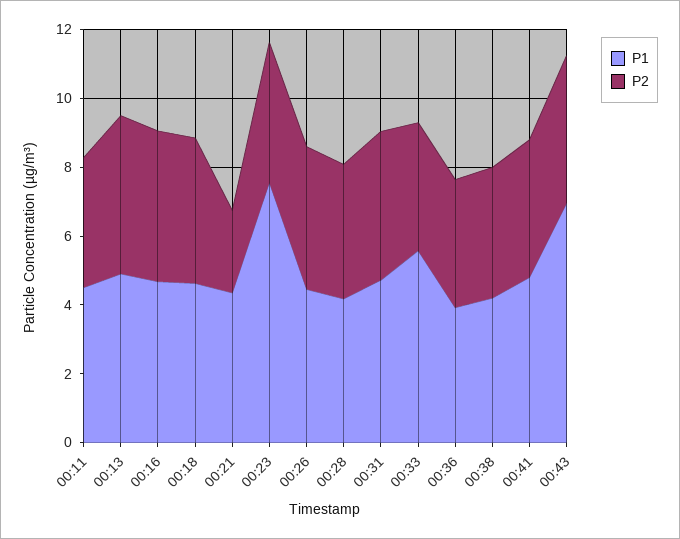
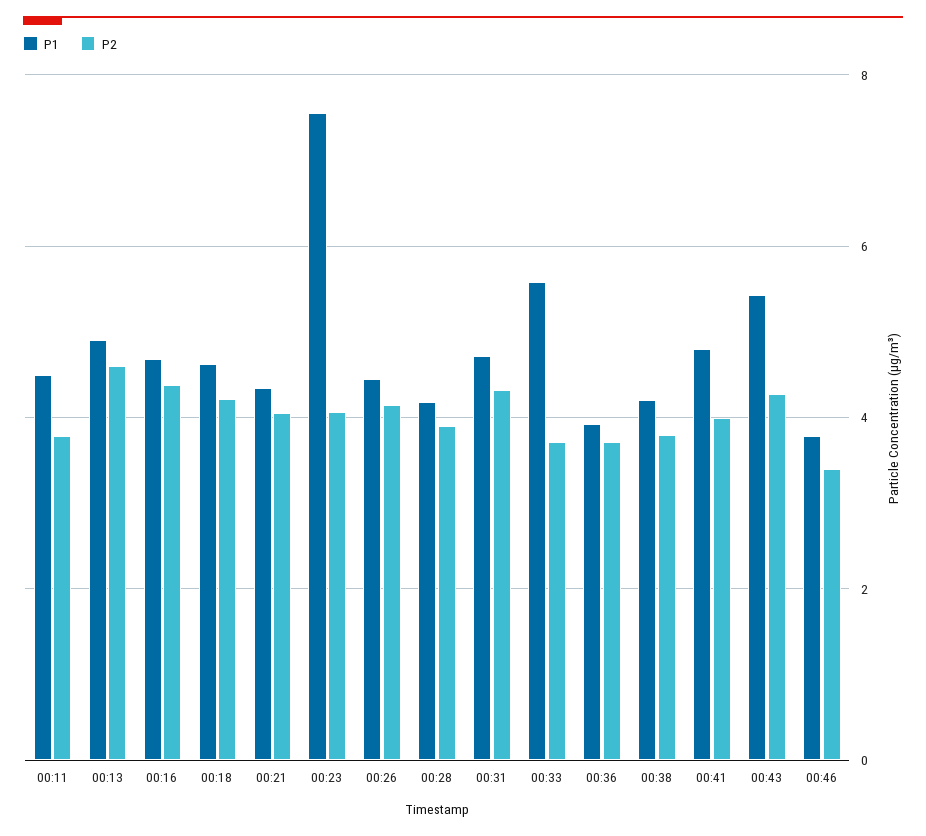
P2, 00:21: 2.5 -> 4
P1, 00:43: 7 -> 5.4
P1, 00:46: none -> 3.8
P2, 00:46: none -> 3.4

